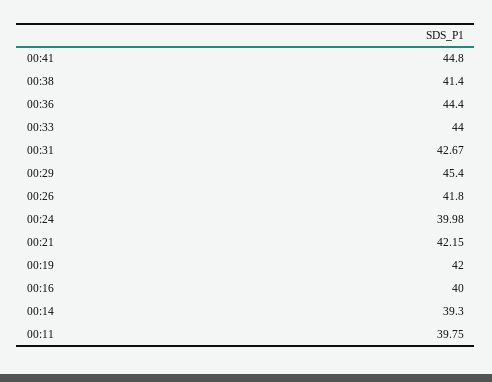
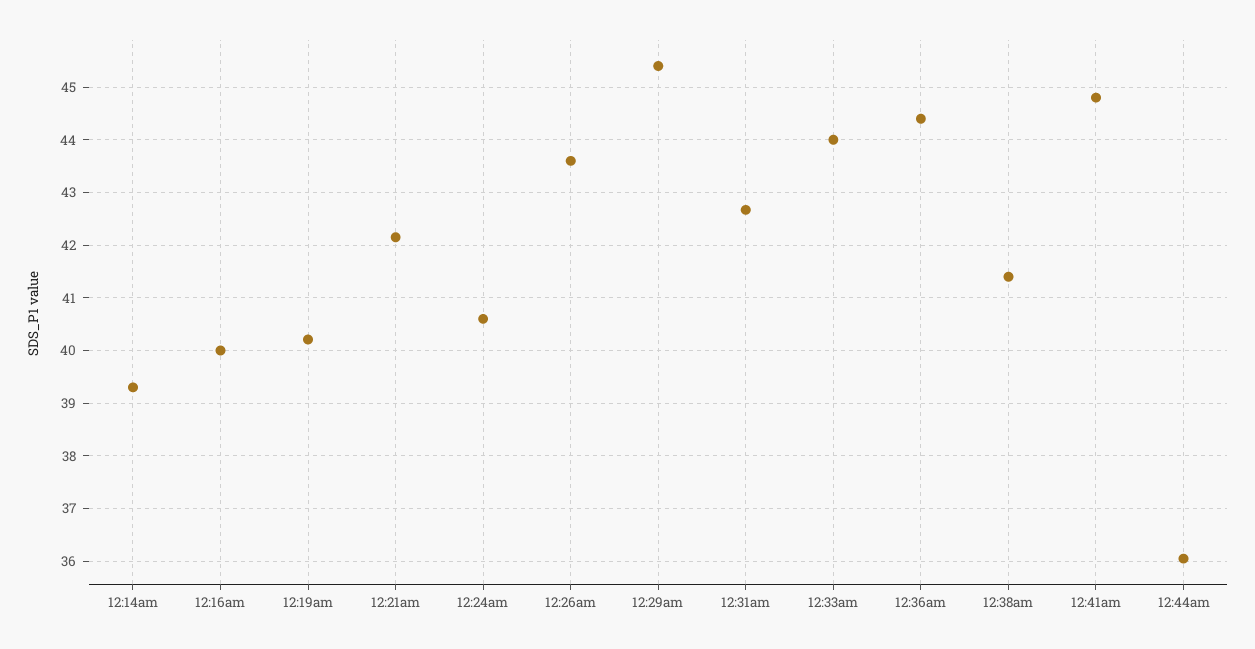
00:26: 41.8 -> 43.6
00:24: 39.98 -> 40.6
00:19: 42 -> 40.2
00:11: 39.75 -> none
12:44am: none -> 36

